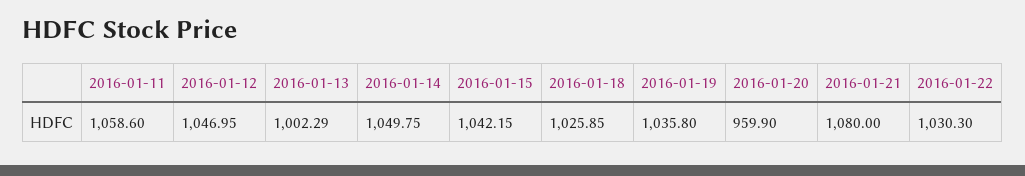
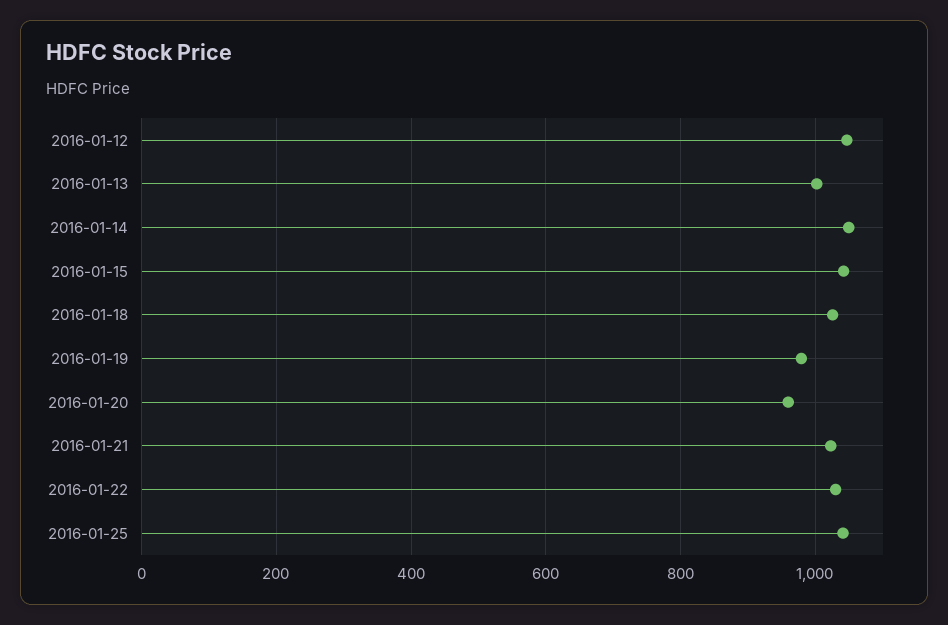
2016-01-11: 1058.6 -> none
2016-01-19: 1035.8 -> 980
2016-01-21: 1080 -> 1020
2016-01-25: none -> 1040

